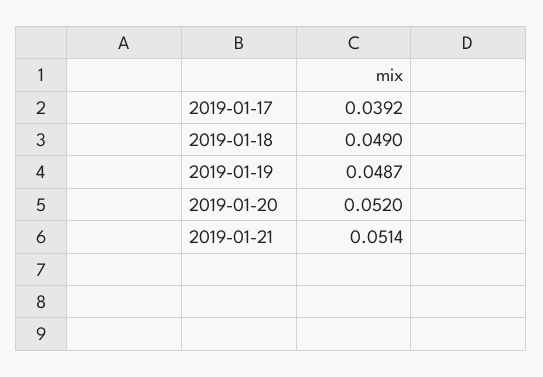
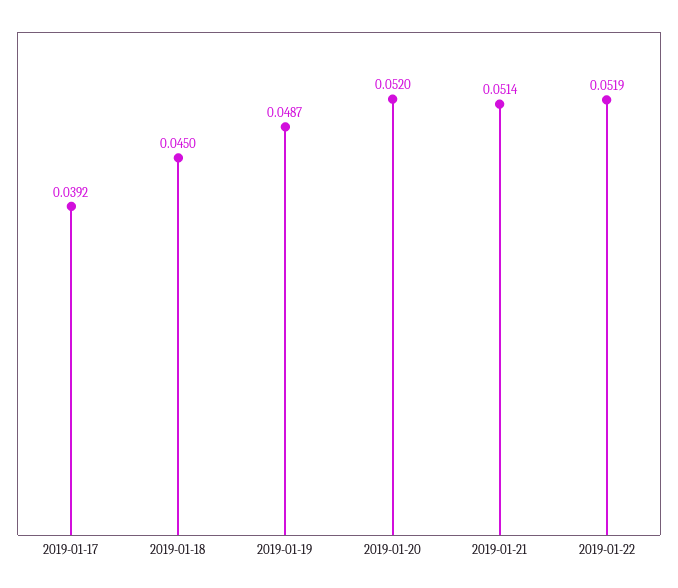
2019-01-18: 0.049 -> 0.045
2019-01-22: none -> 0.0519

